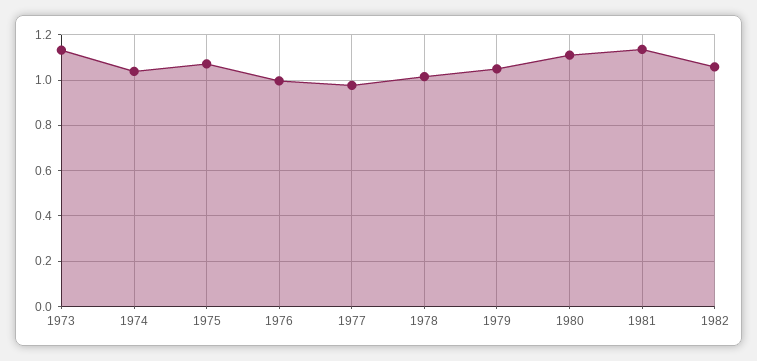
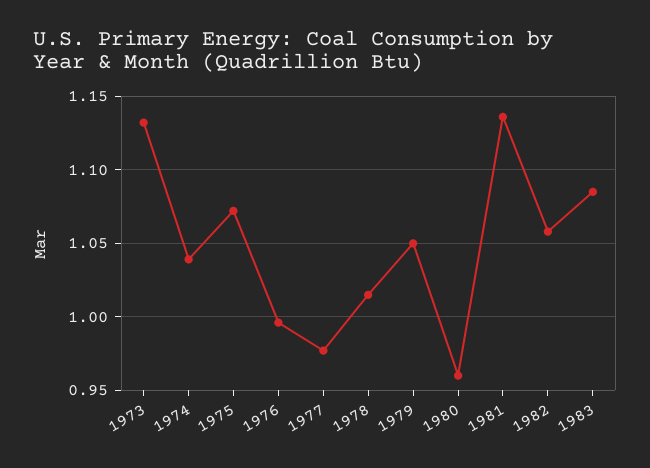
1980: 1.1 -> 0.96
1983: none -> 1.085

